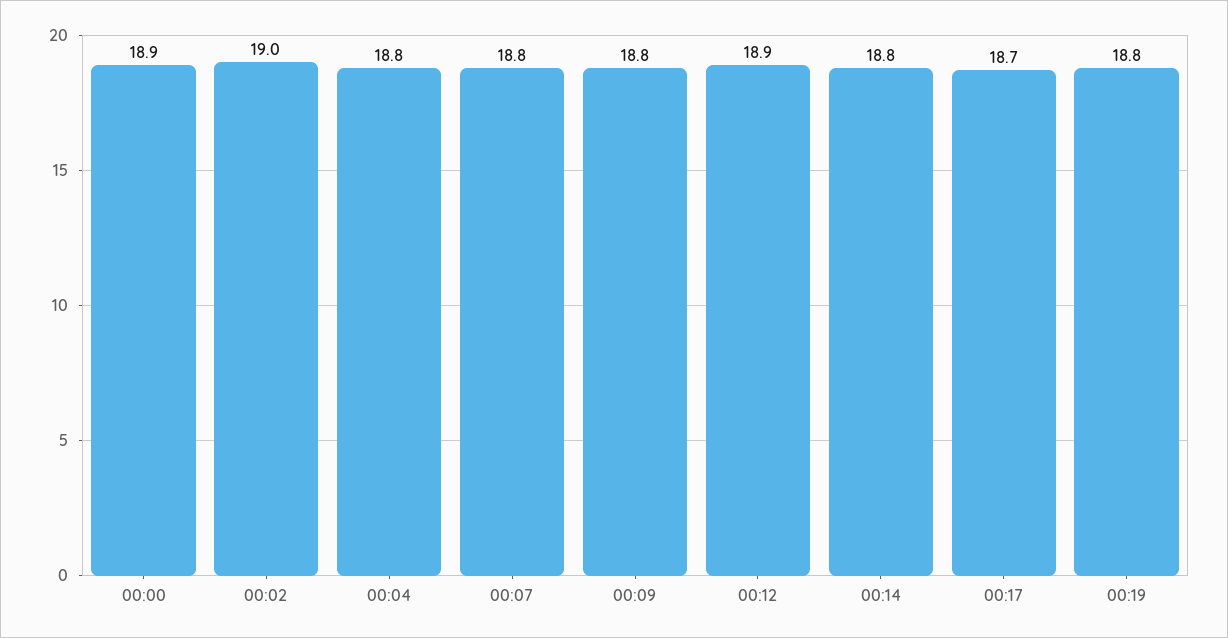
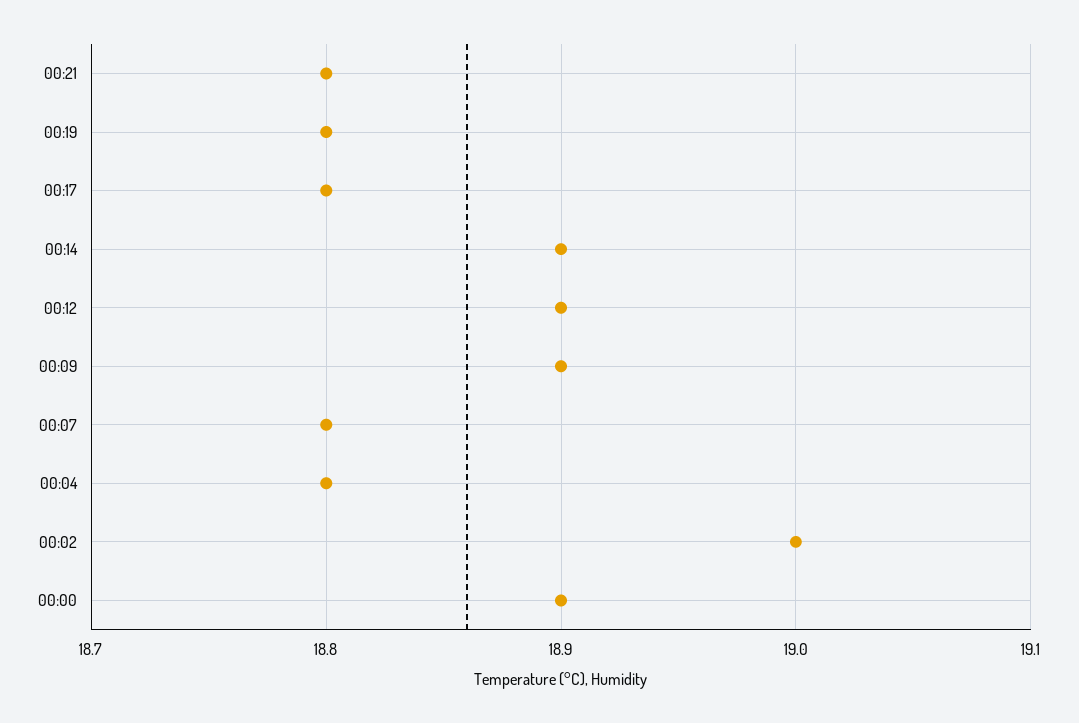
00:09: 18.8 -> 18.9
00:14: 18.8 -> 18.9
00:17: 18.7 -> 18.8
00:21: none -> 18.8

